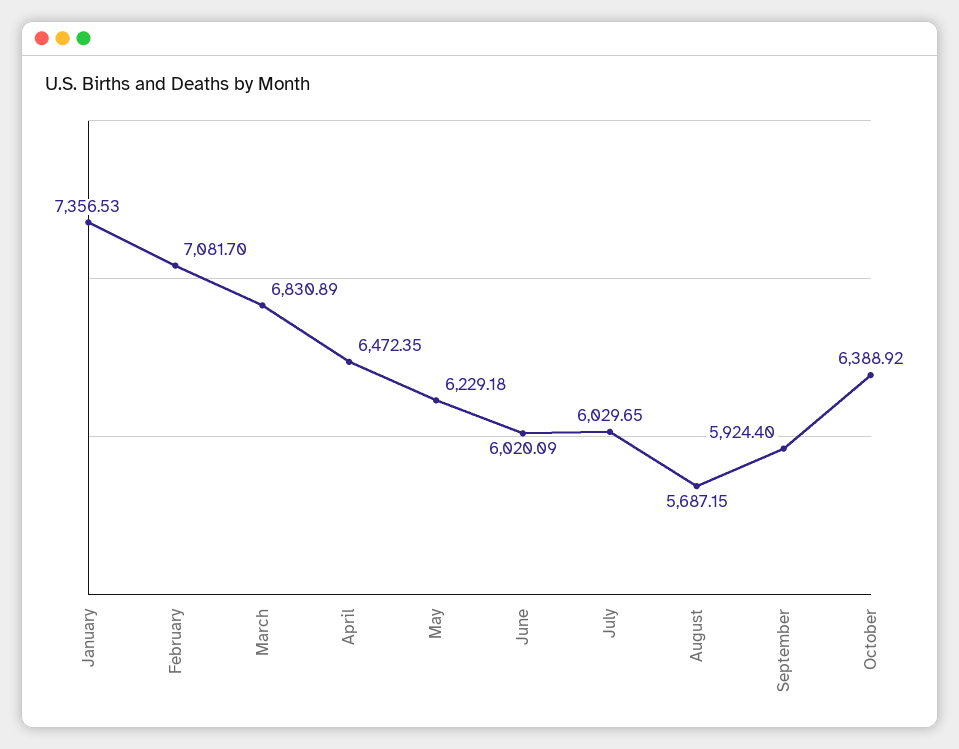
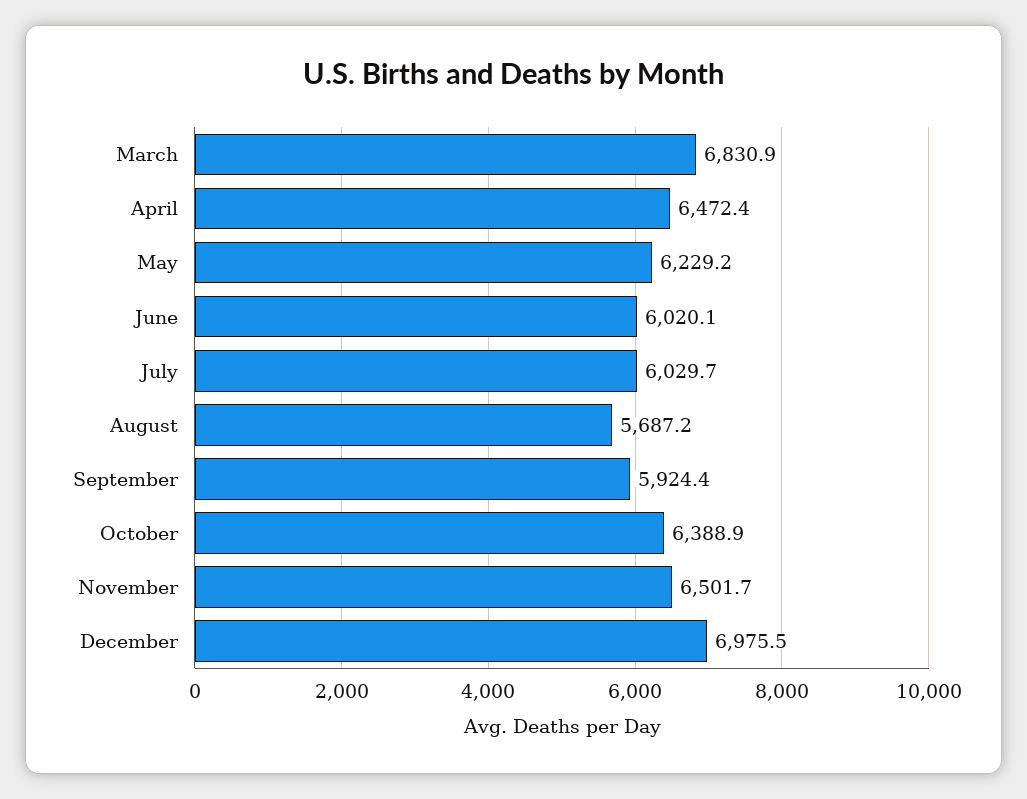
January: 7356.53 -> none
February: 7081.7 -> none
November: none -> 6501.7
December: none -> 6975.5

